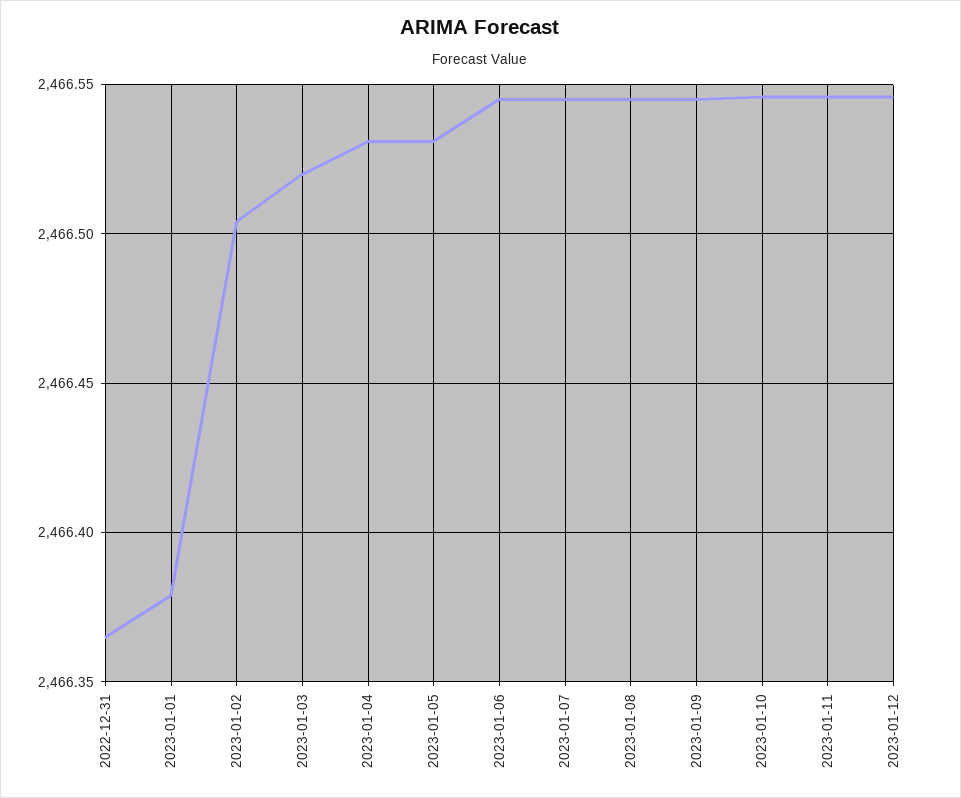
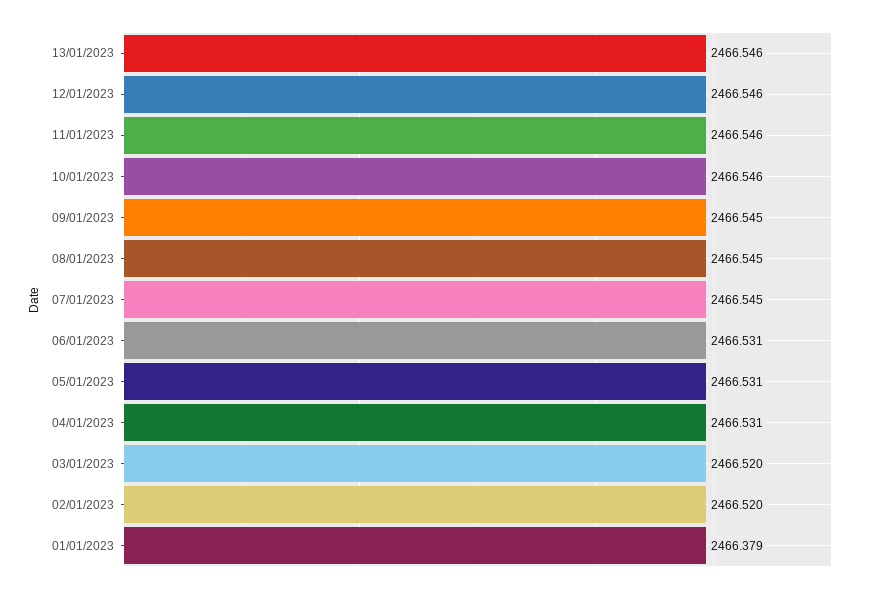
2022-12-31: 2466.365 -> none
2023-01-02: 2466.505 -> 2466.52
2023-01-06: 2466.545 -> 2466.531
13/01/2023: none -> 2466.546

